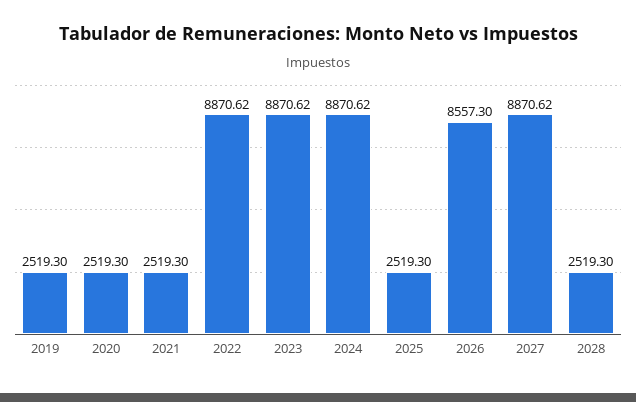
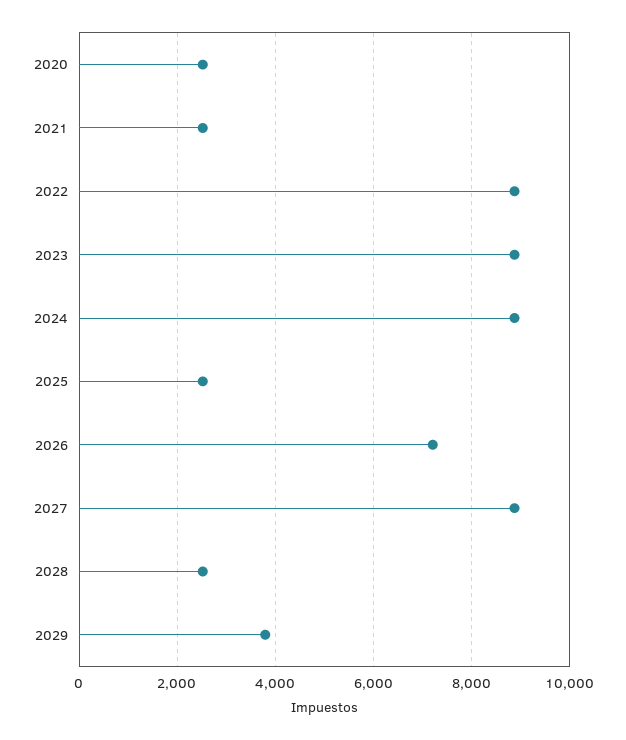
2019: 2519.3 -> none
2026: 8557.3 -> 7200
2029: none -> 3800

